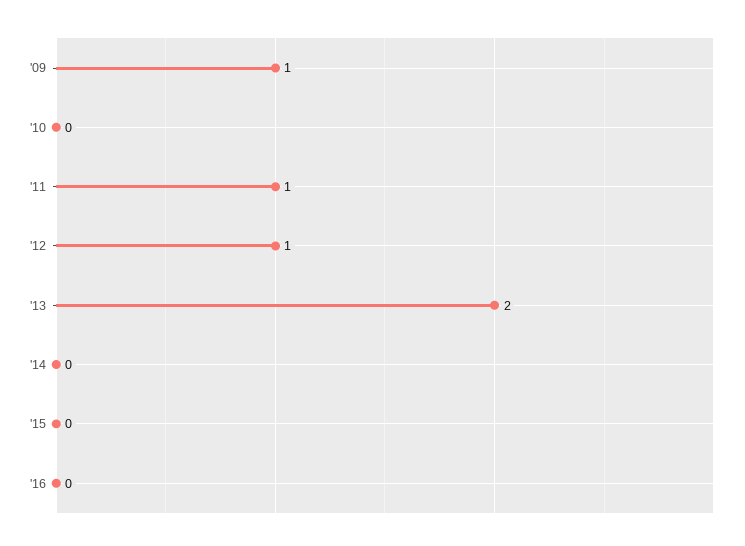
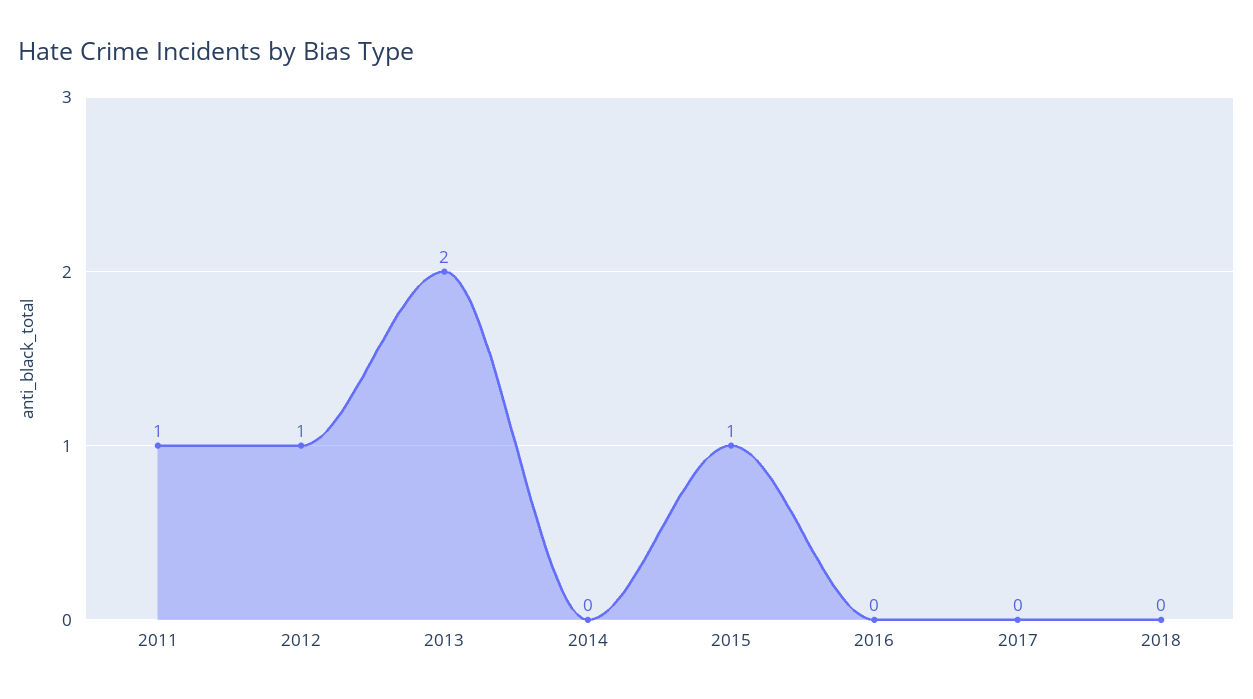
'09: 1 -> none
'10: 0 -> none
'15: 0 -> 1
2017: none -> 0
2018: none -> 0

